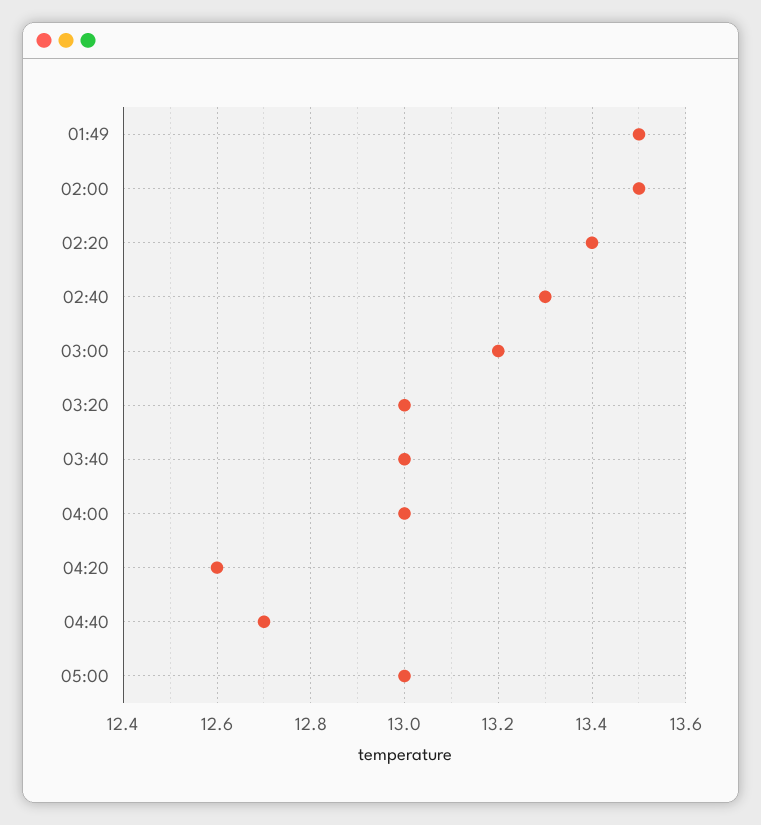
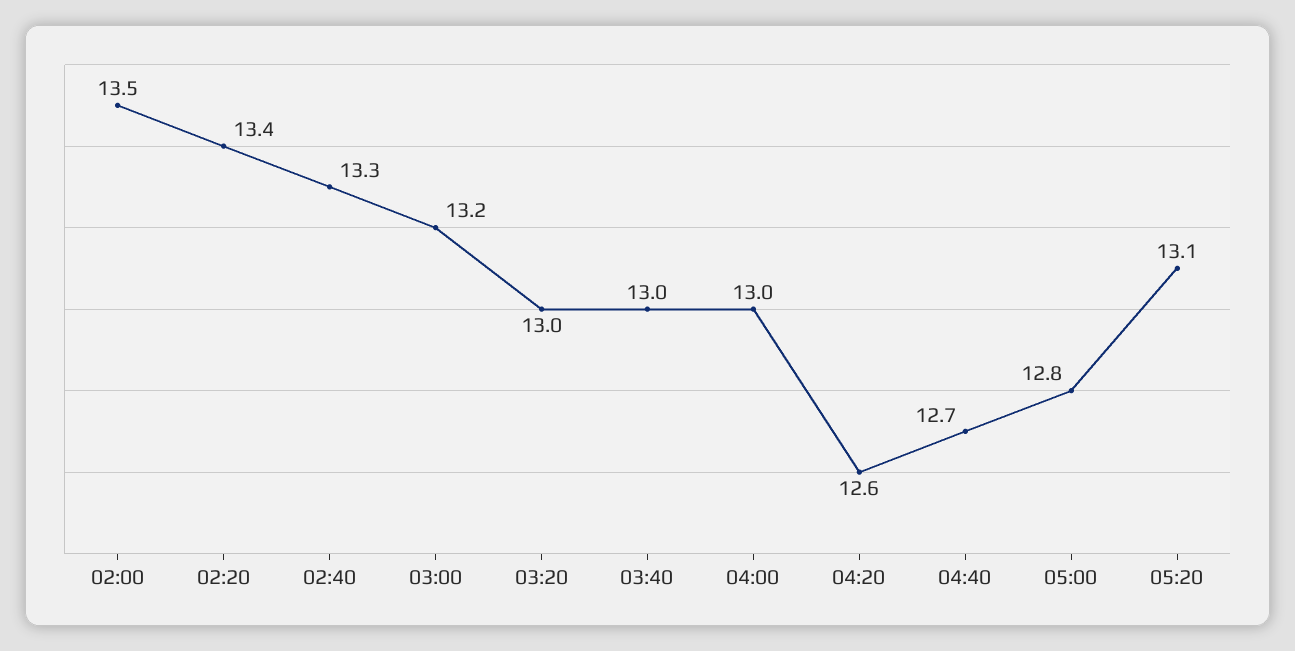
01:49: 13.5 -> none
05:00: 13 -> 12.8
05:20: none -> 13.1

